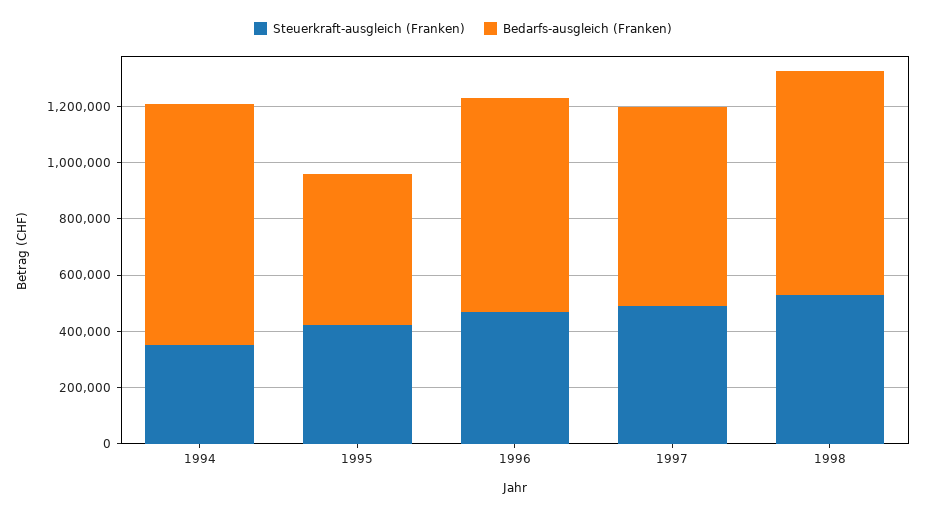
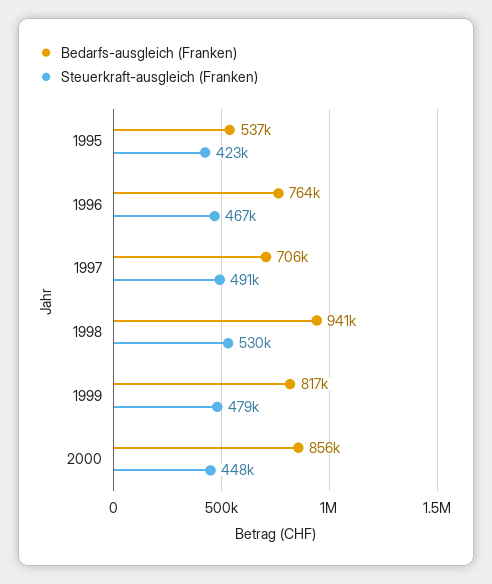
Steuerkraft-ausgleich (Franken), 1994: 350000 -> none
Bedarfs-ausgleich (Franken), 1994: 850000 -> none
Bedarfs-ausgleich (Franken), 1998: 800000 -> 941000
Bedarfs-ausgleich (Franken), 1999: none -> 817000
Steuerkraft-ausgleich (Franken), 1999: none -> 479000
Bedarfs-ausgleich (Franken), 2000: none -> 856000
Steuerkraft-ausgleich (Franken), 2000: none -> 448000

